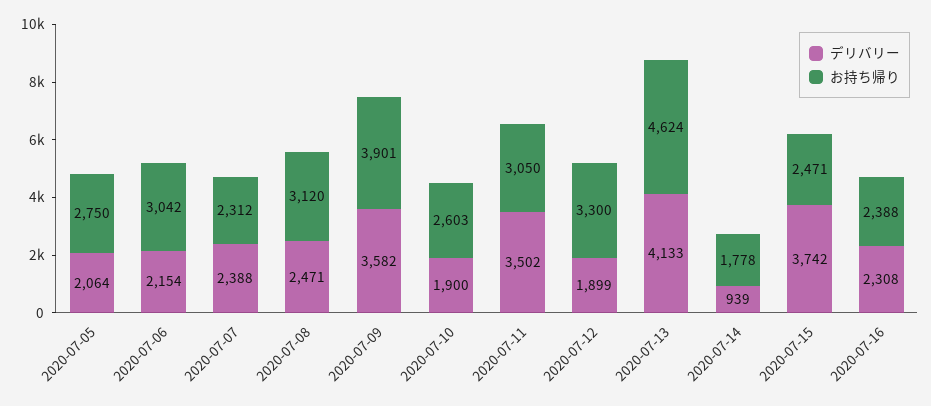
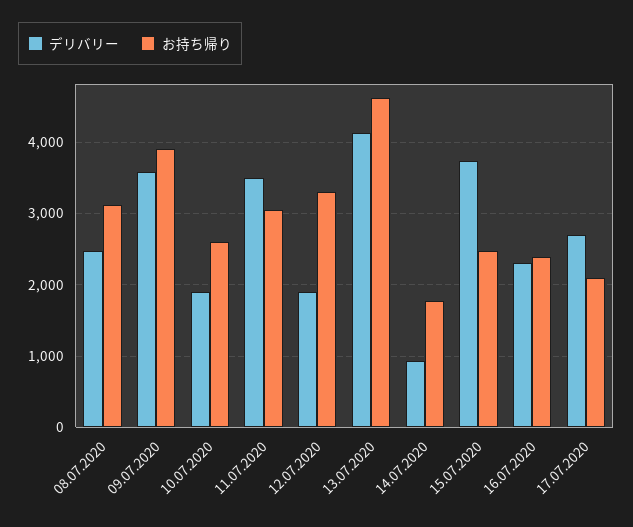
デリバリー, 2020-07-05: 2064 -> none
お持ち帰り, 2020-07-05: 2750 -> none
デリバリー, 2020-07-06: 2154 -> none
お持ち帰り, 2020-07-06: 3042 -> none
デリバリー, 2020-07-07: 2388 -> none
お持ち帰り, 2020-07-07: 2312 -> none
デリバリー, 17.07.2020: none -> 2700
お持ち帰り, 17.07.2020: none -> 2100

